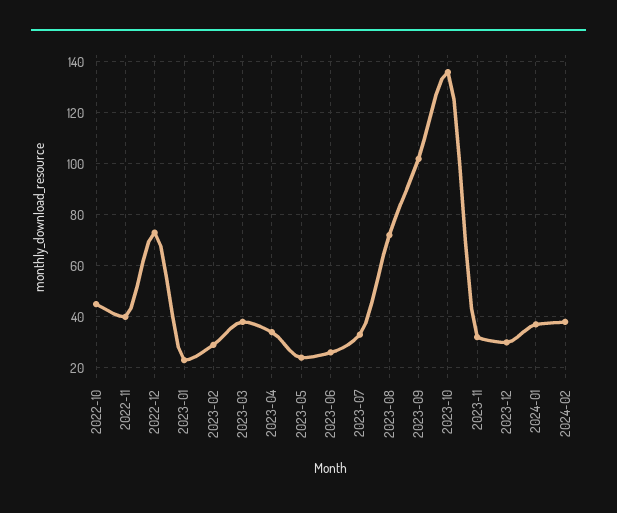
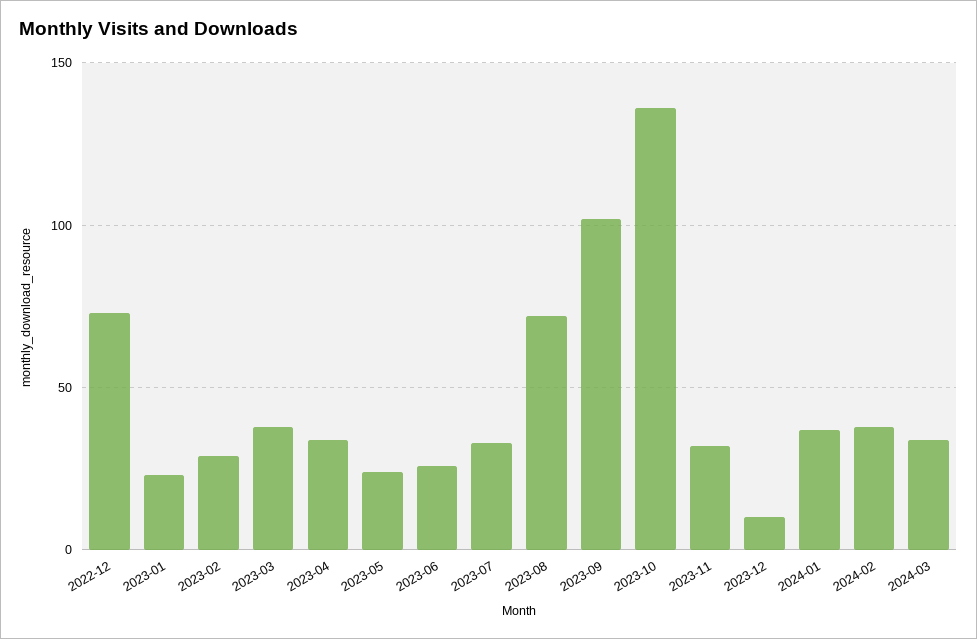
2022-10: 45 -> none
2022-11: 40 -> none
2023-12: 30 -> 10
2024-03: none -> 35

